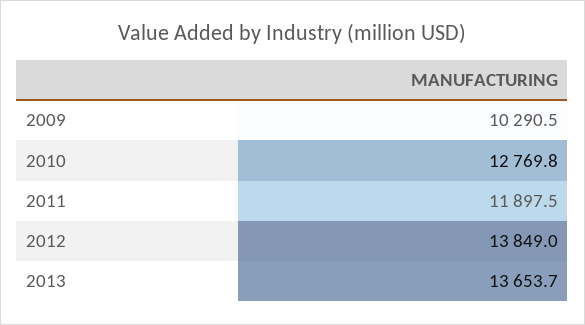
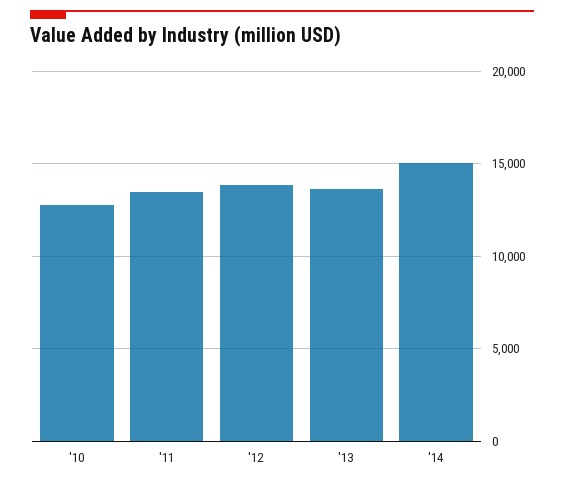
2009: 10290.5 -> none
2011: 11897.5 -> 13500
'14: none -> 15000

